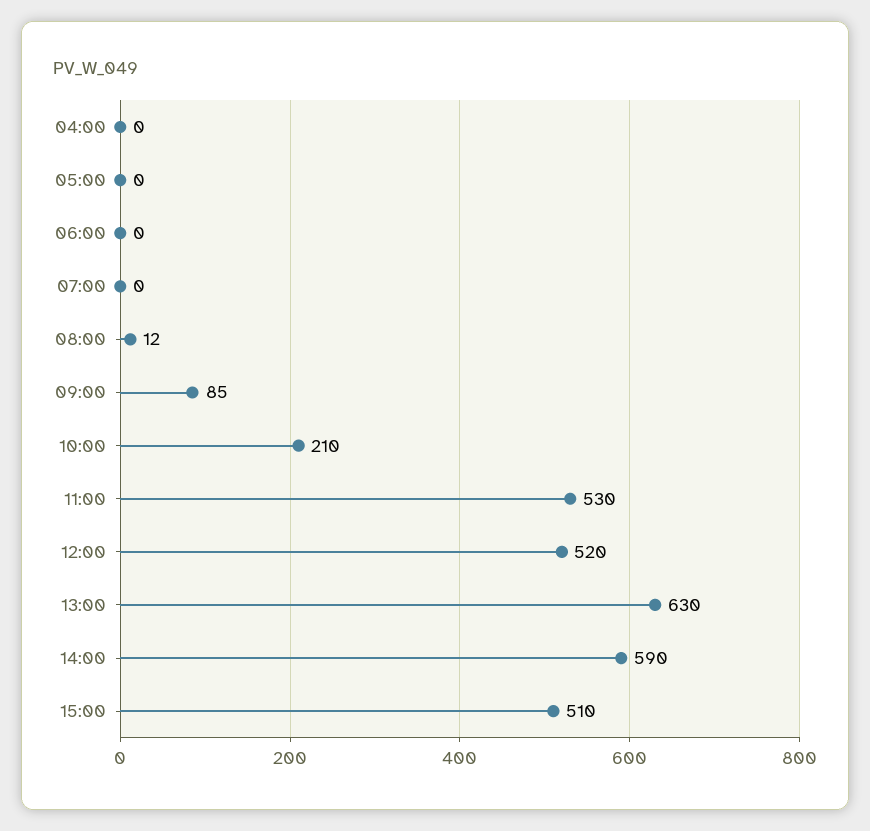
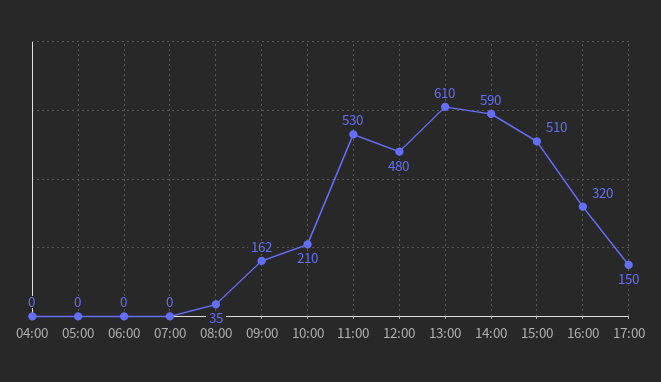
08:00: 12 -> 35
09:00: 85 -> 162
12:00: 520 -> 480
13:00: 630 -> 610
16:00: none -> 320
17:00: none -> 150

